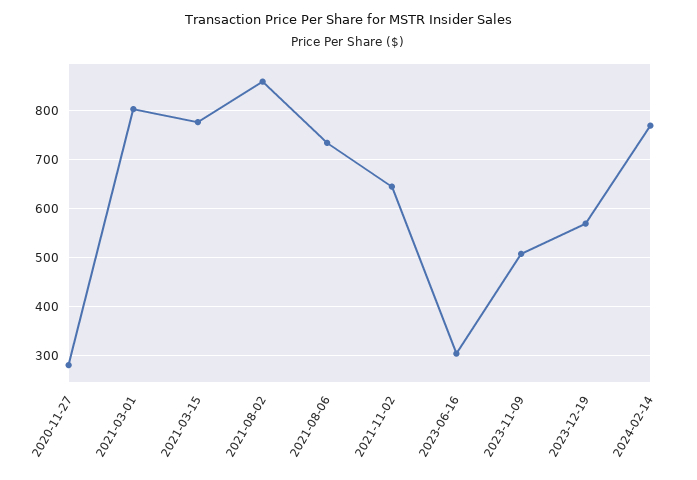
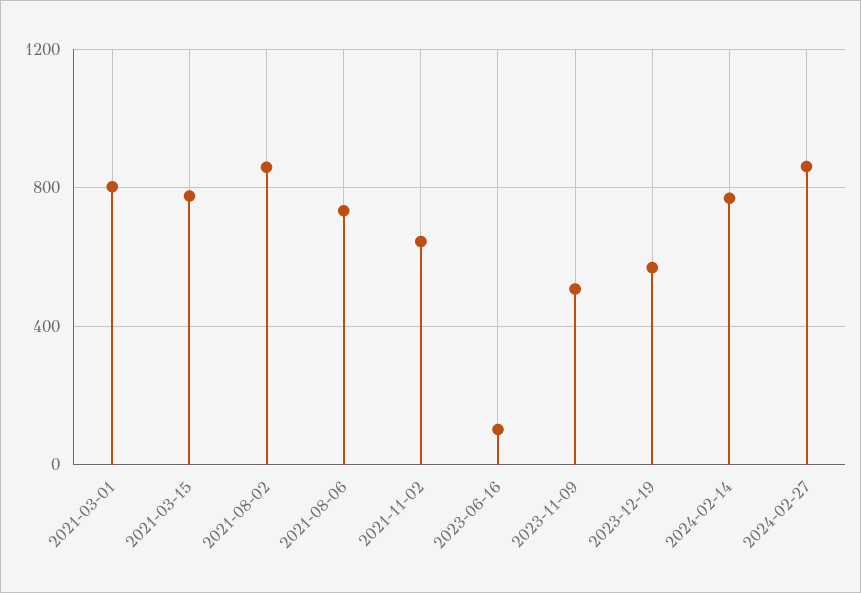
2020-11-27: 280 -> none
2023-06-16: 300 -> 100
2024-02-27: none -> 850

